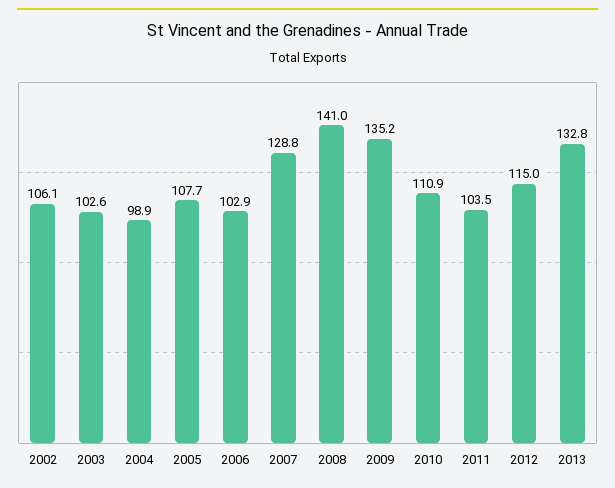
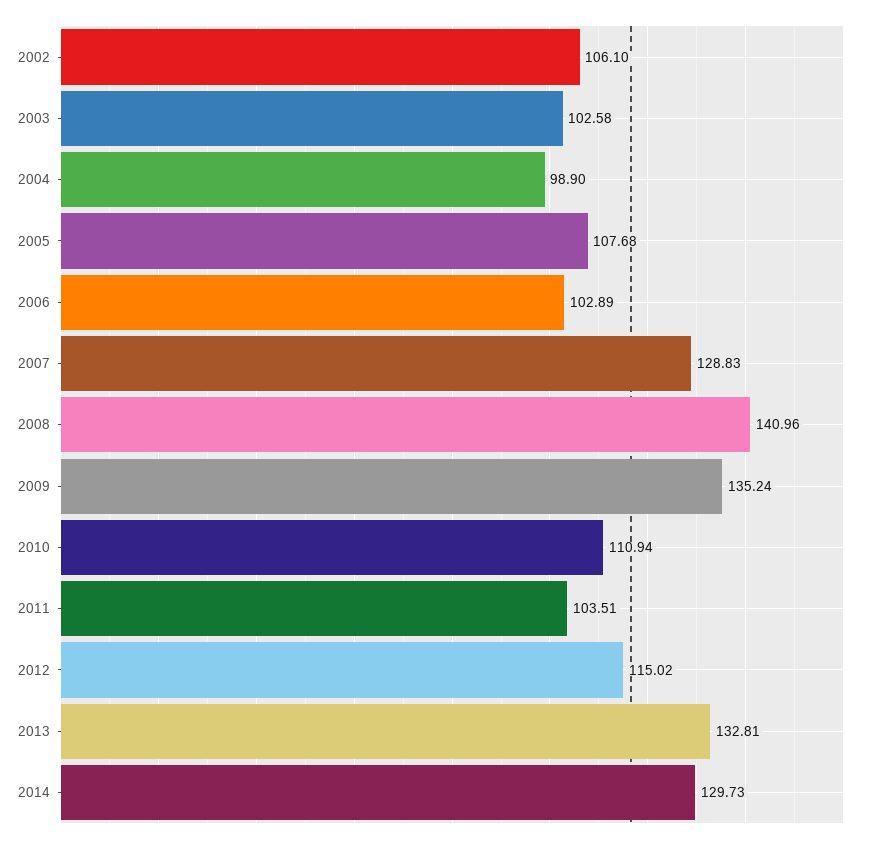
2014: none -> 129.73

